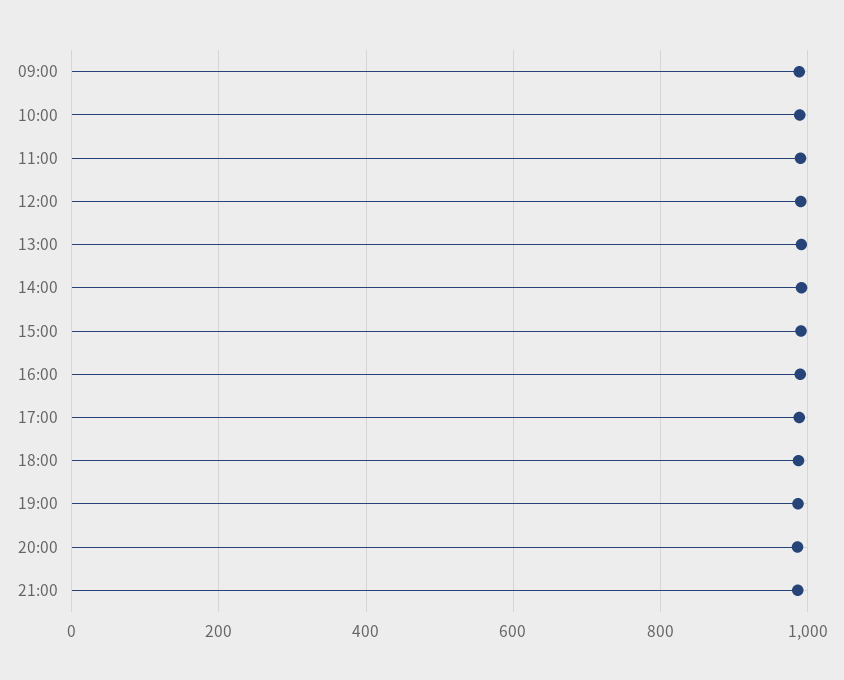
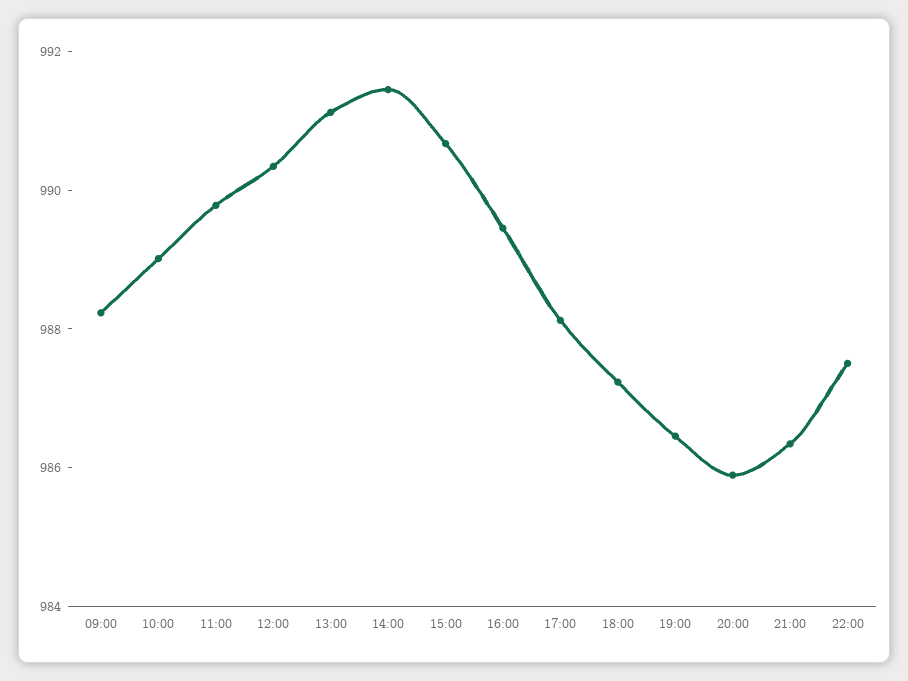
22:00: none -> 987.5

